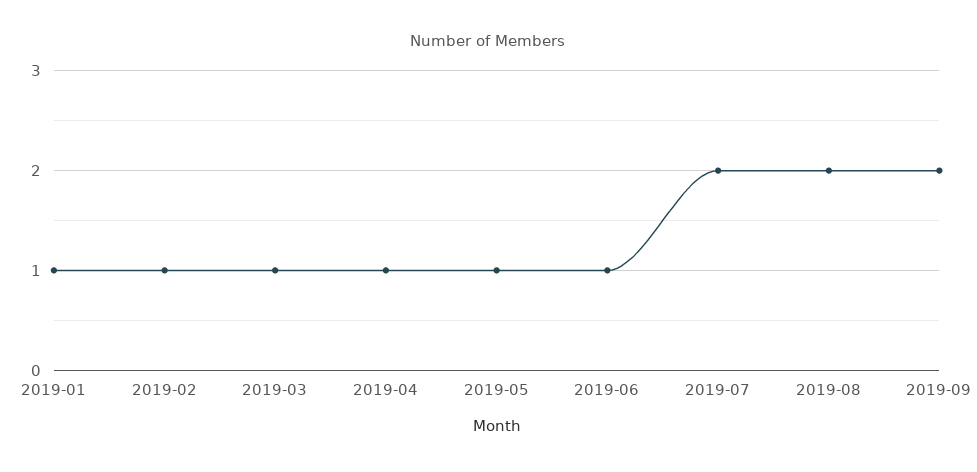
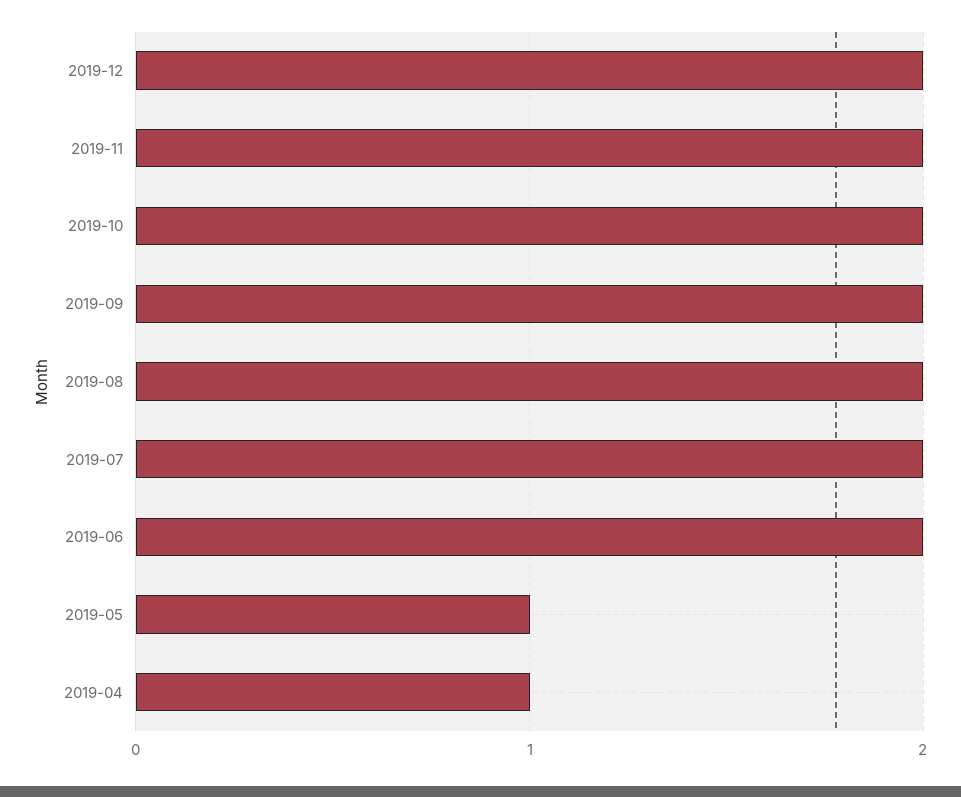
2019-01: 1 -> none
2019-02: 1 -> none
2019-03: 1 -> none
2019-06: 1 -> 2
2019-12: none -> 2
2019-11: none -> 2
2019-10: none -> 2

